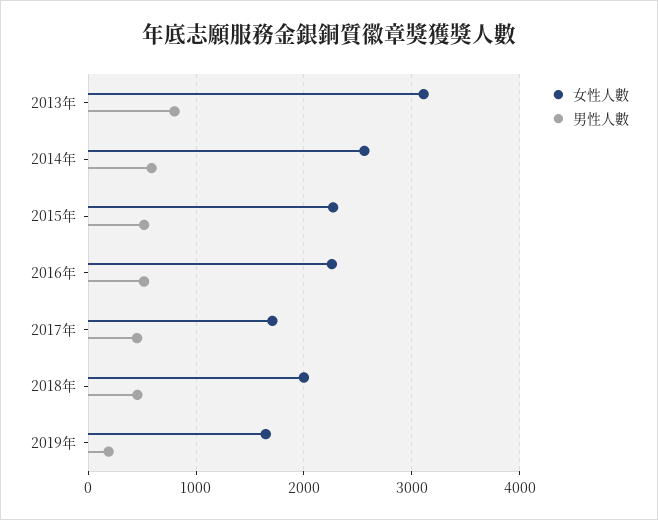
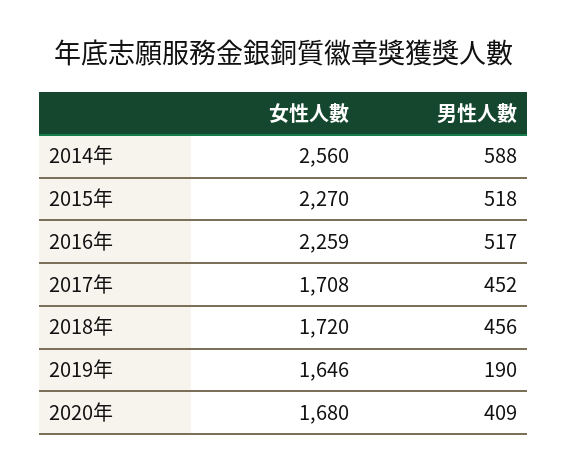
女性人數, 2013年: 3100 -> none
男性人數, 2013年: 800 -> none
女性人數, 2018年: 2000 -> 1720
女性人數, 2020年: none -> 1680
男性人數, 2020年: none -> 409

